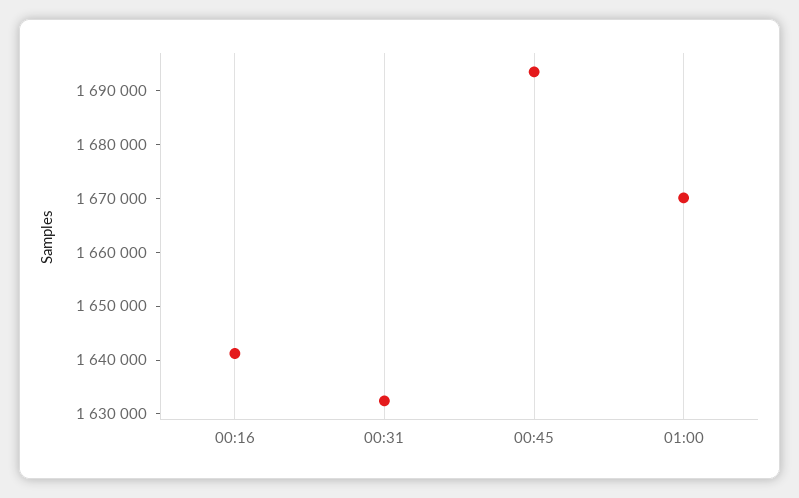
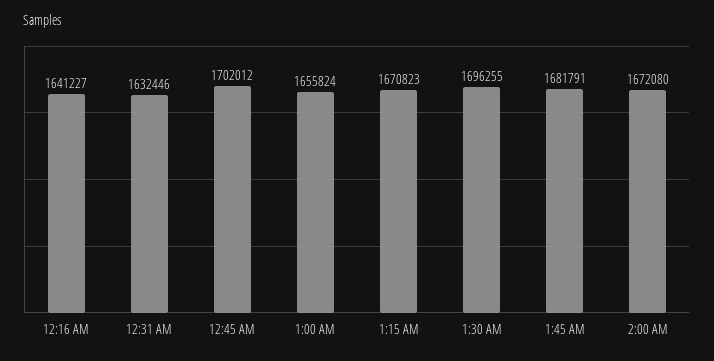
00:45: 1694000 -> 1702012
01:00: 1670000 -> 1655824
1:15 AM: none -> 1670823
1:30 AM: none -> 1696255
1:45 AM: none -> 1681791
2:00 AM: none -> 1672080

